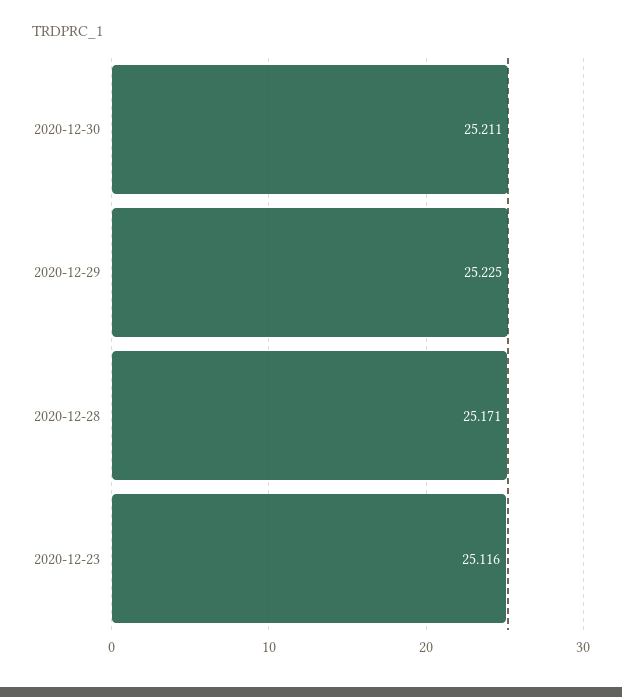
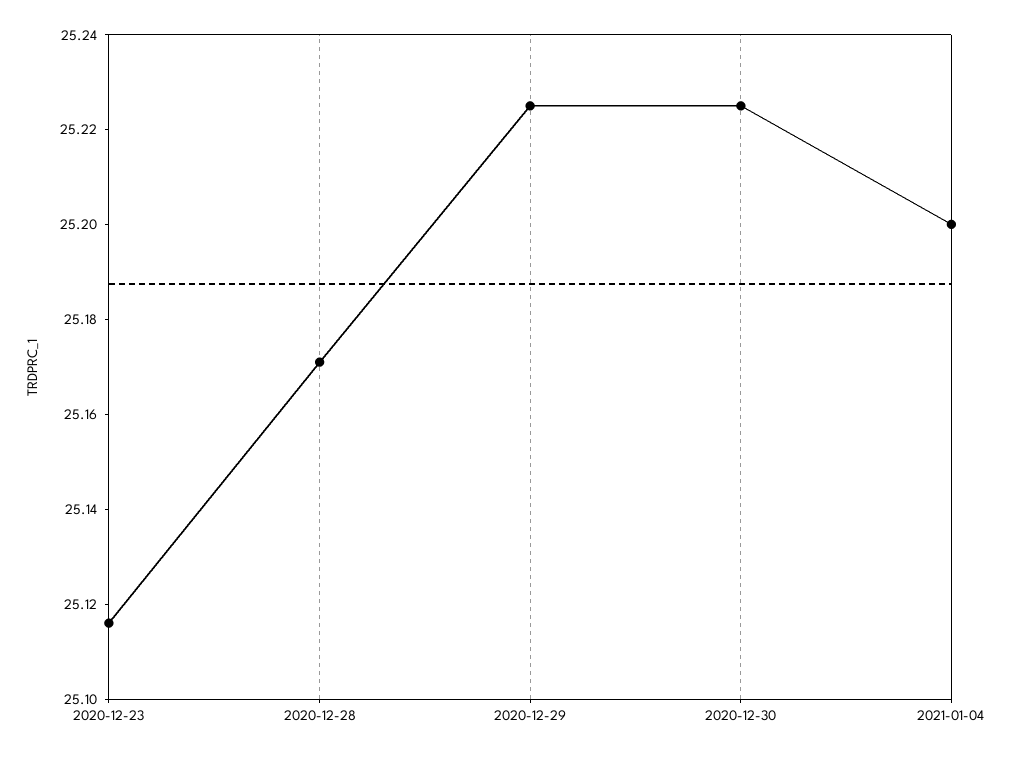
2020-12-30: 25.211 -> 25.225
2021-01-04: none -> 25.2

